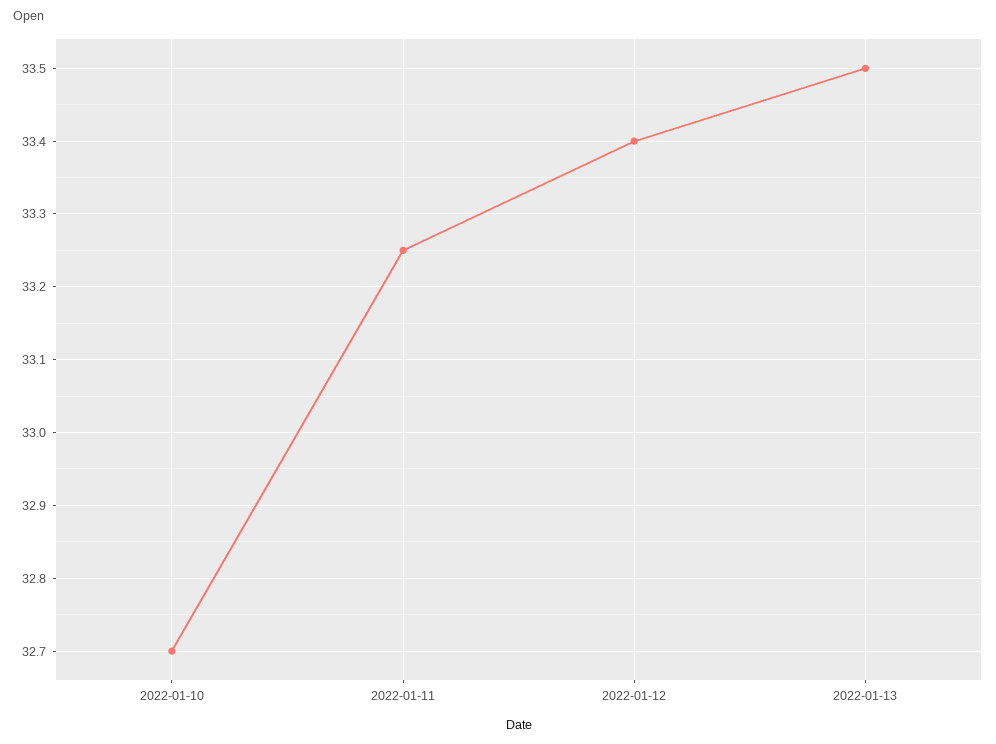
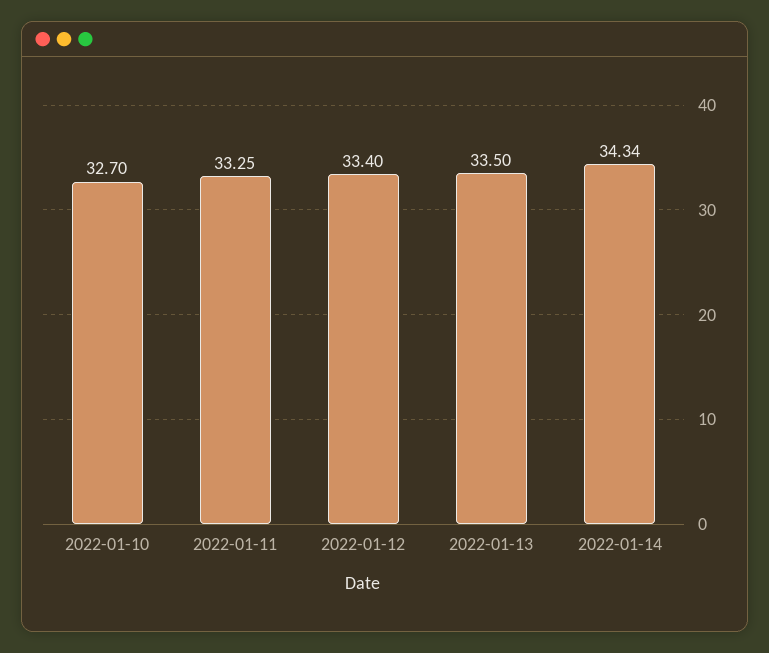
2022-01-14: none -> 34.34

